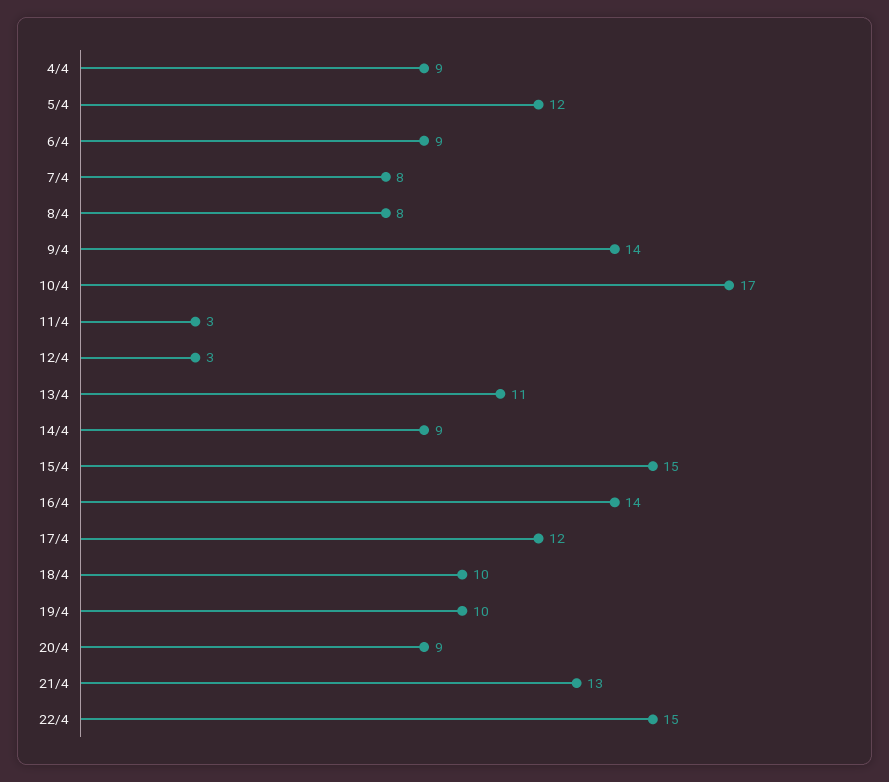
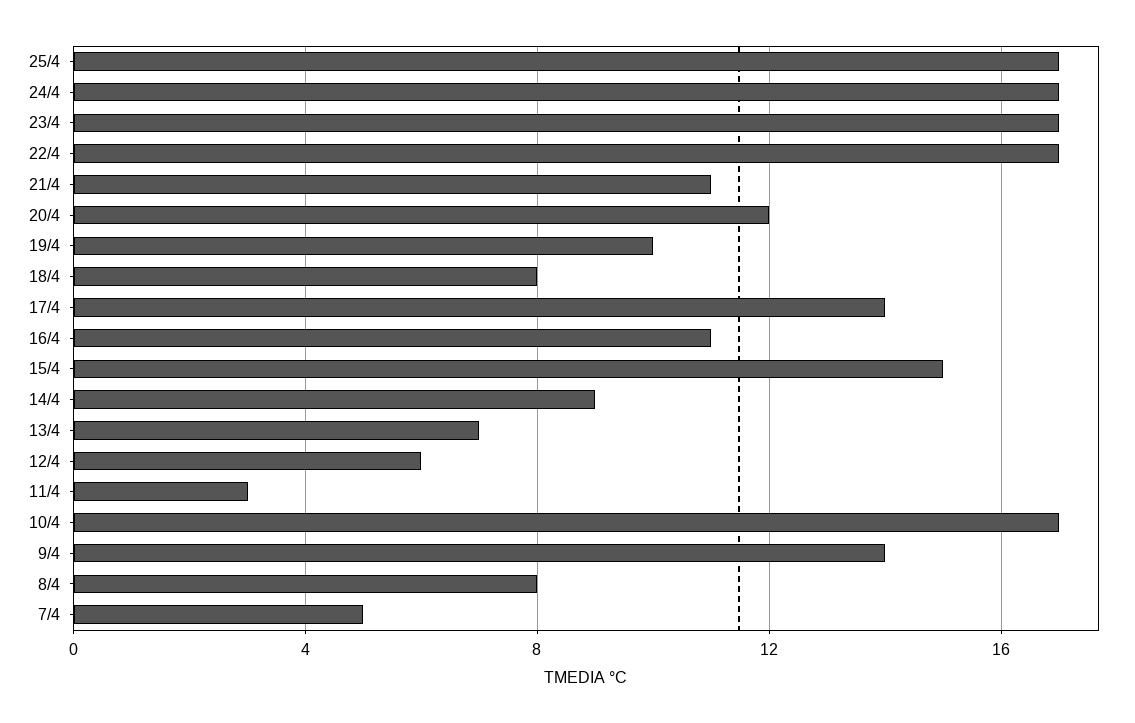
4/4: 9 -> none
5/4: 12 -> none
6/4: 9 -> none
7/4: 8 -> 5
12/4: 3 -> 6
13/4: 11 -> 7
16/4: 14 -> 11
17/4: 12 -> 14
18/4: 10 -> 8
20/4: 9 -> 12
21/4: 13 -> 11
22/4: 15 -> 17
25/4: none -> 17
24/4: none -> 17
23/4: none -> 17

